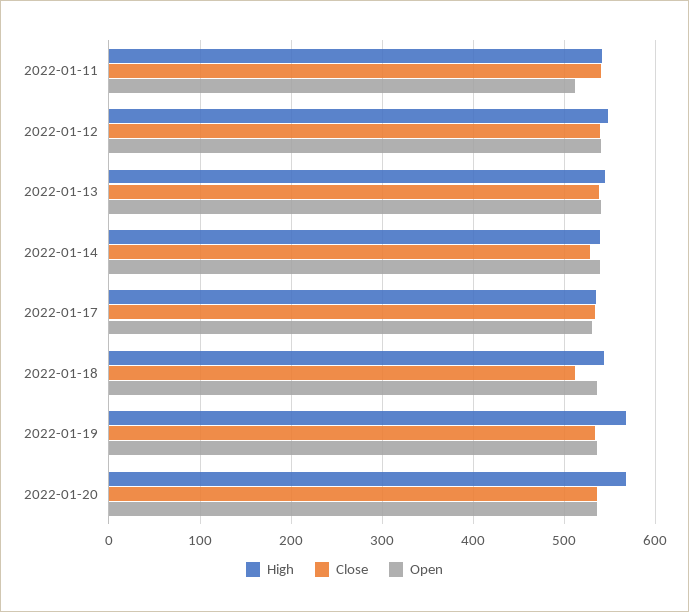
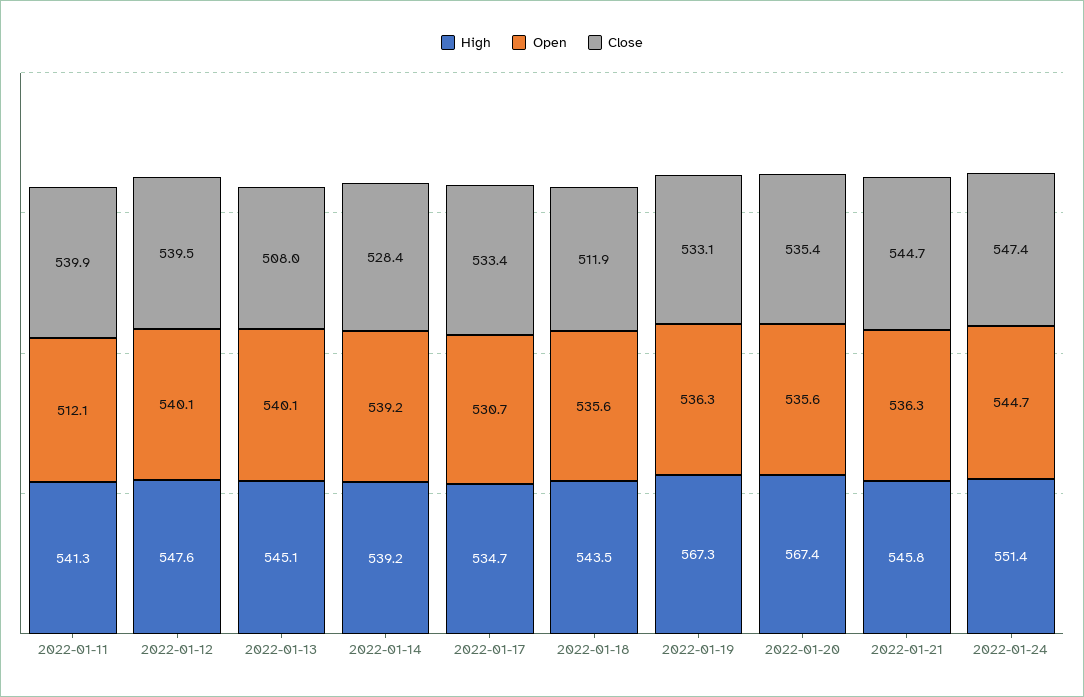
Close, 2022-01-13: 540 -> 508
High, 2022-01-21: none -> 545.8
Open, 2022-01-21: none -> 536.3
Close, 2022-01-21: none -> 544.7
High, 2022-01-24: none -> 551.4
Open, 2022-01-24: none -> 544.7
Close, 2022-01-24: none -> 547.4

